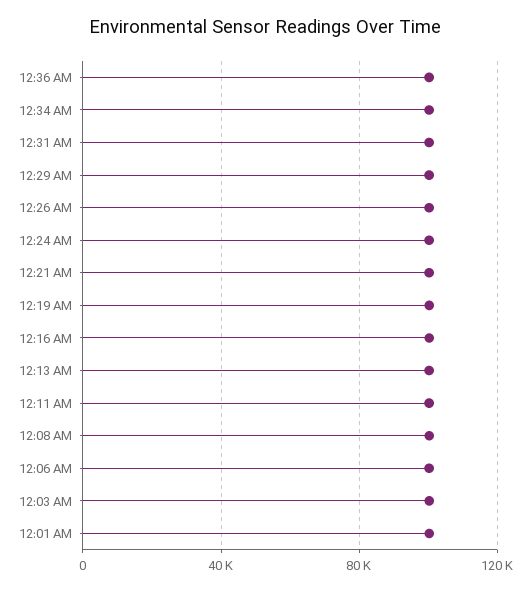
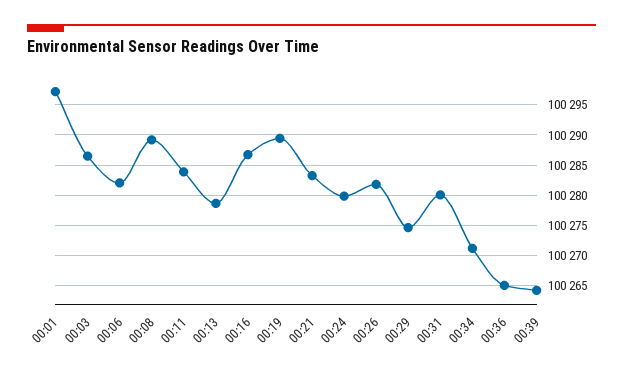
00:39: none -> 100264

